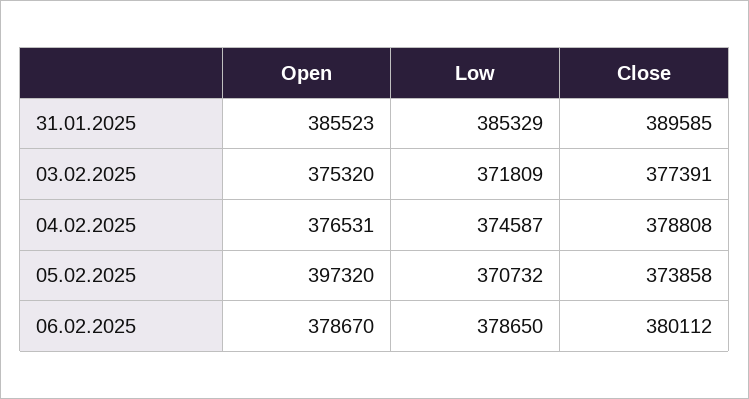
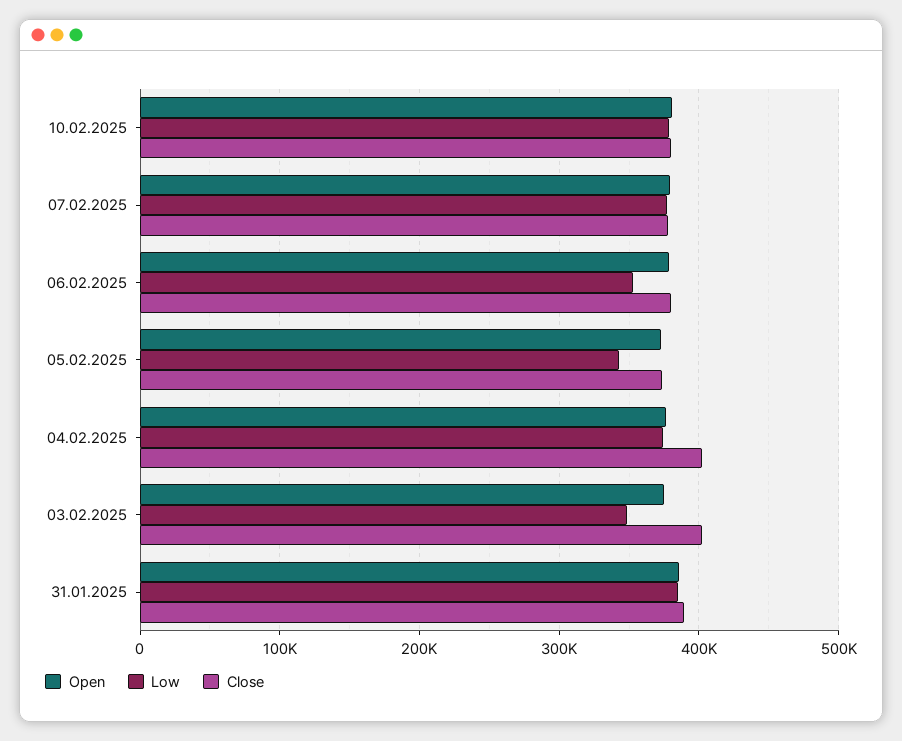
Low, 03.02.2025: 371809 -> 350000
Close, 03.02.2025: 377391 -> 400000
Close, 04.02.2025: 378808 -> 400000
Open, 05.02.2025: 397320 -> 370000
Low, 05.02.2025: 370732 -> 340000
Low, 06.02.2025: 378650 -> 350000
Open, 10.02.2025: none -> 380000
Low, 10.02.2025: none -> 380000
Close, 10.02.2025: none -> 380000
Open, 07.02.2025: none -> 380000
Low, 07.02.2025: none -> 380000
Close, 07.02.2025: none -> 380000

